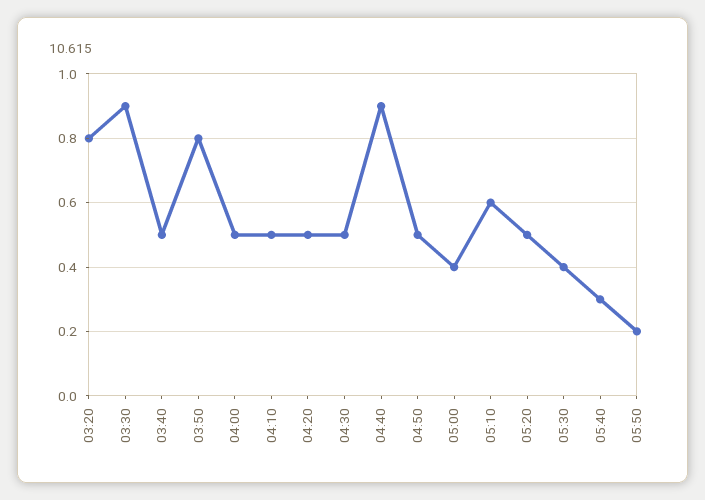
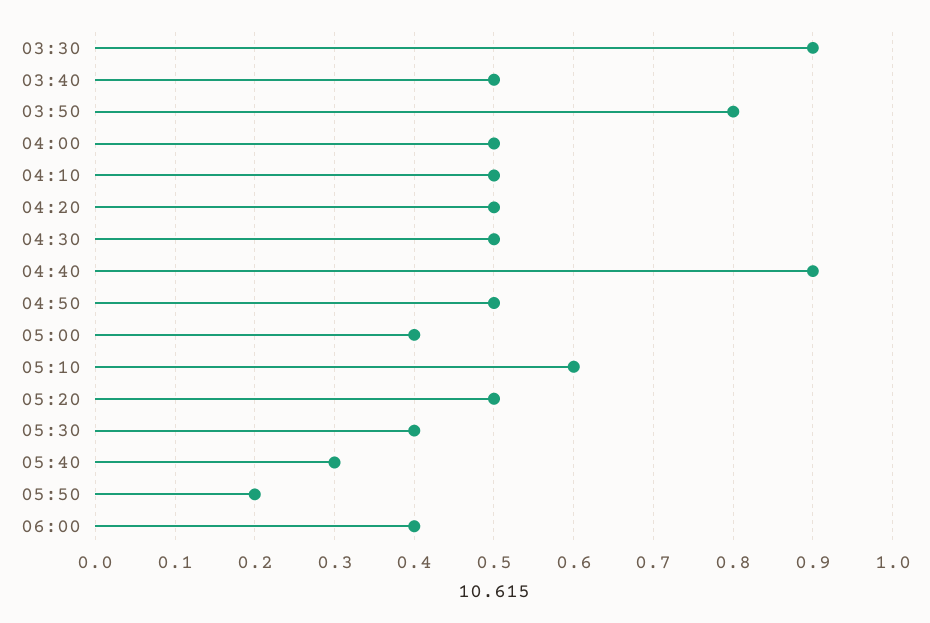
03:20: 0.8 -> none
06:00: none -> 0.4

